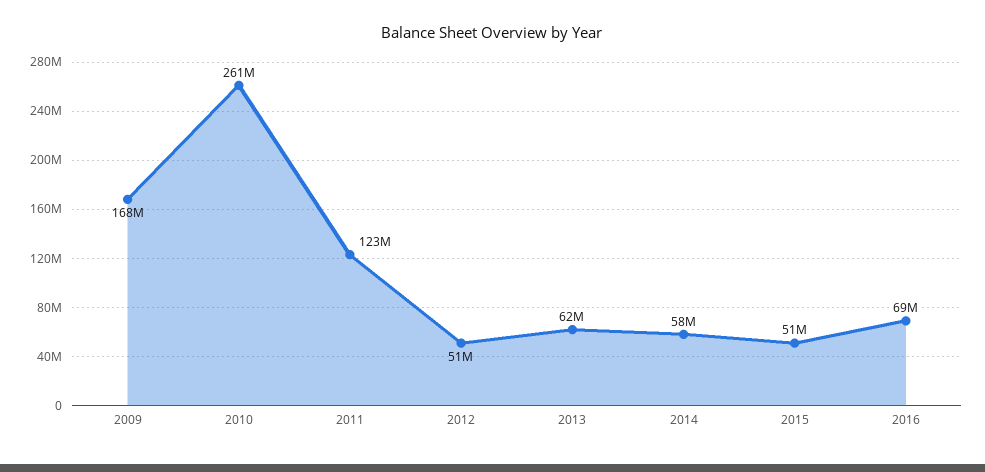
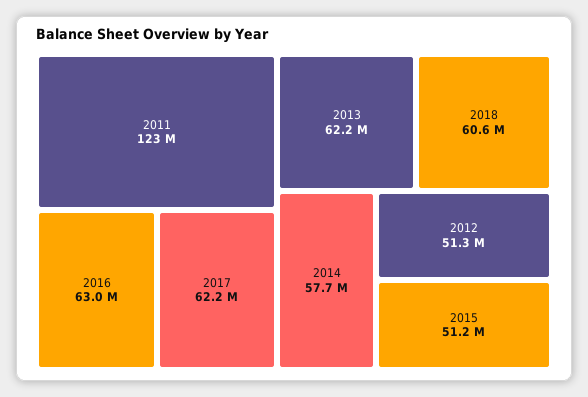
2009: 168000000 -> none
2010: 261000000 -> none
2016: 69000000 -> 63000000
2017: none -> 62200000
2018: none -> 60600000

